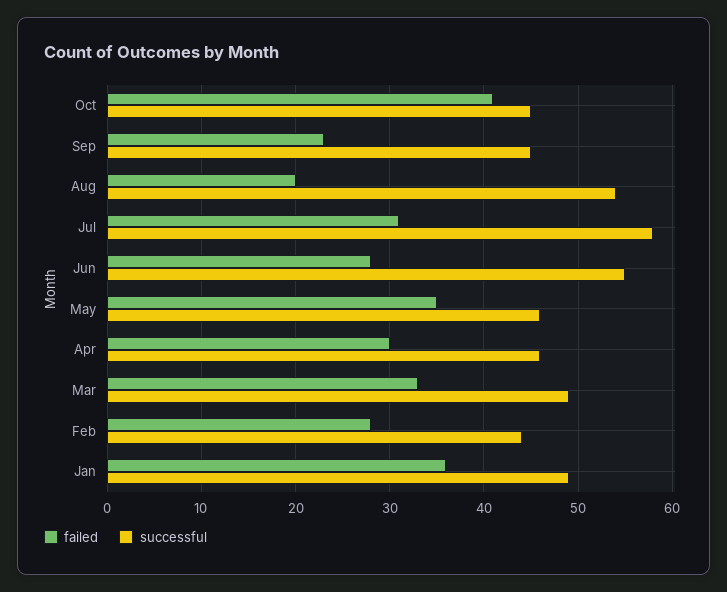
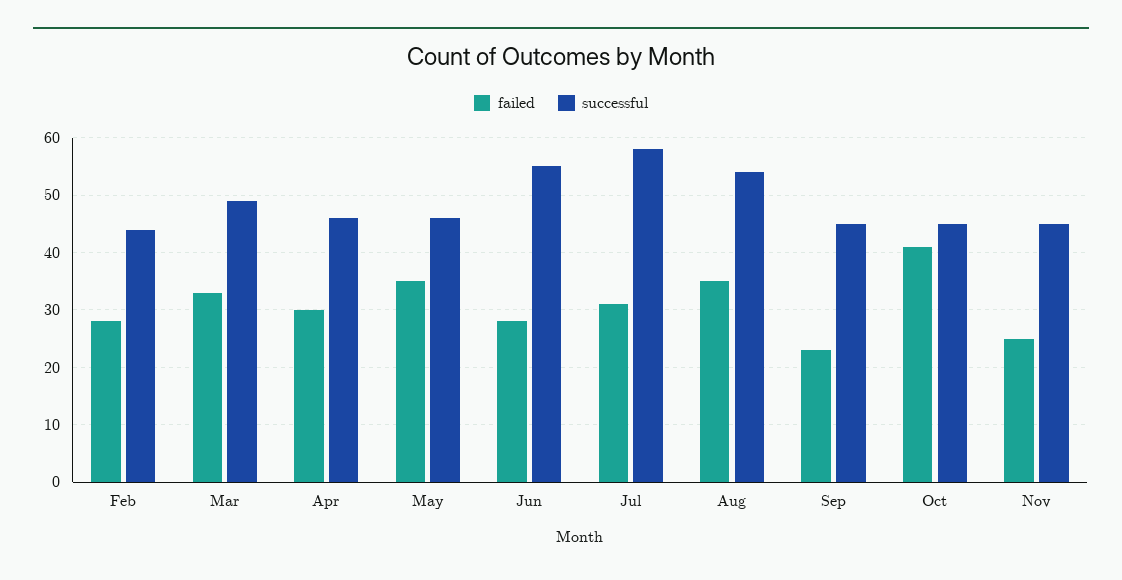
failed, Aug: 20 -> 35
failed, Jan: 36 -> none
successful, Jan: 49 -> none
failed, Nov: none -> 25
successful, Nov: none -> 45

